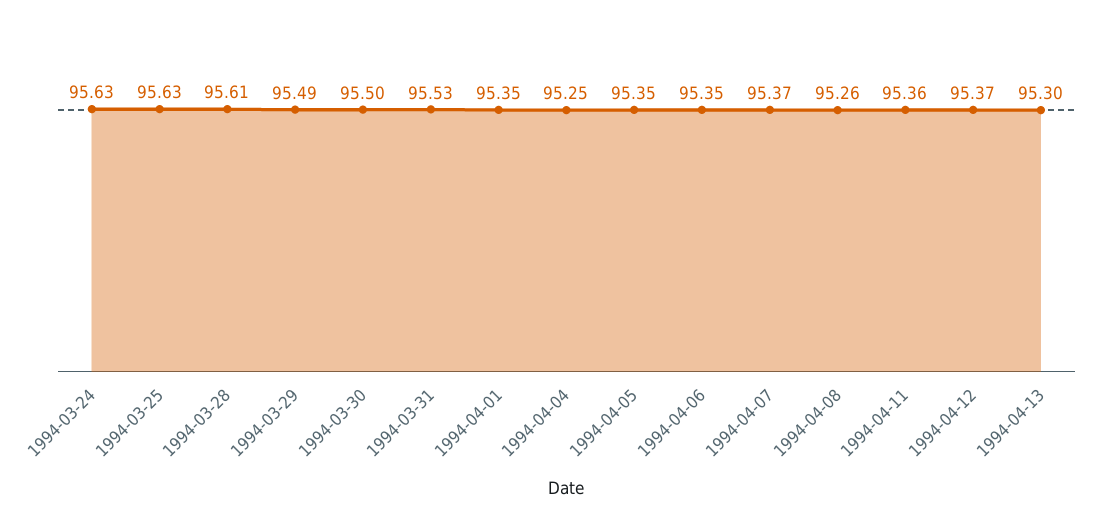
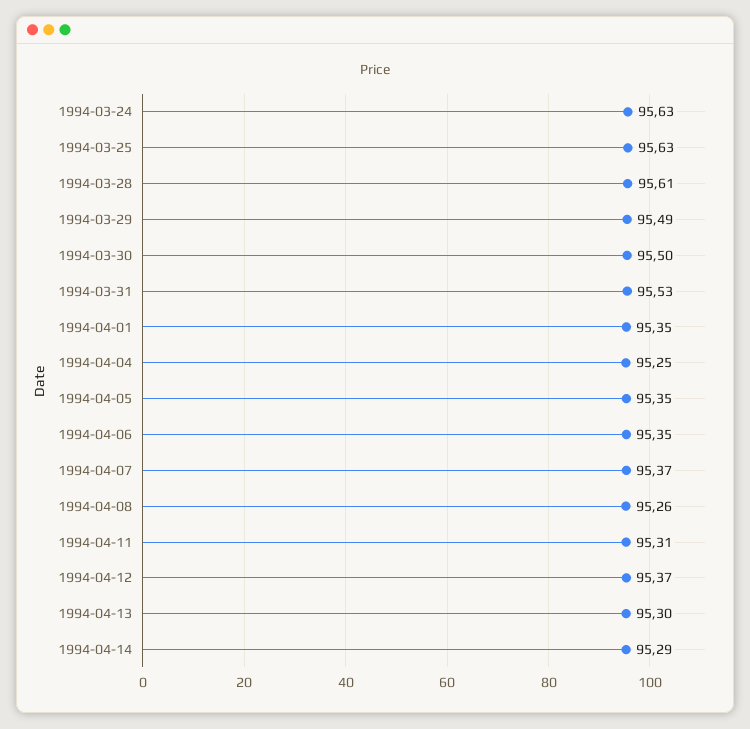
1994-04-11: 95.36 -> 95.31
1994-04-14: none -> 95.29

